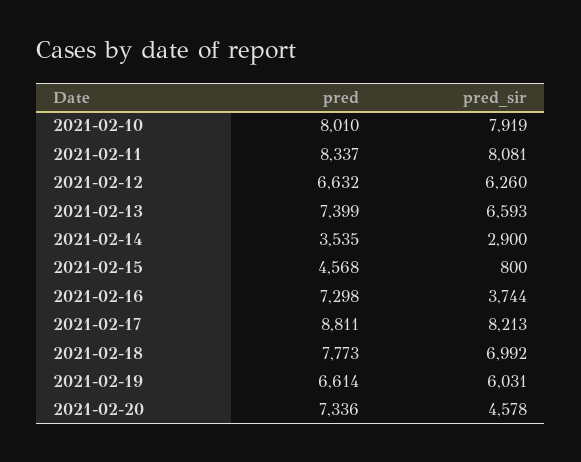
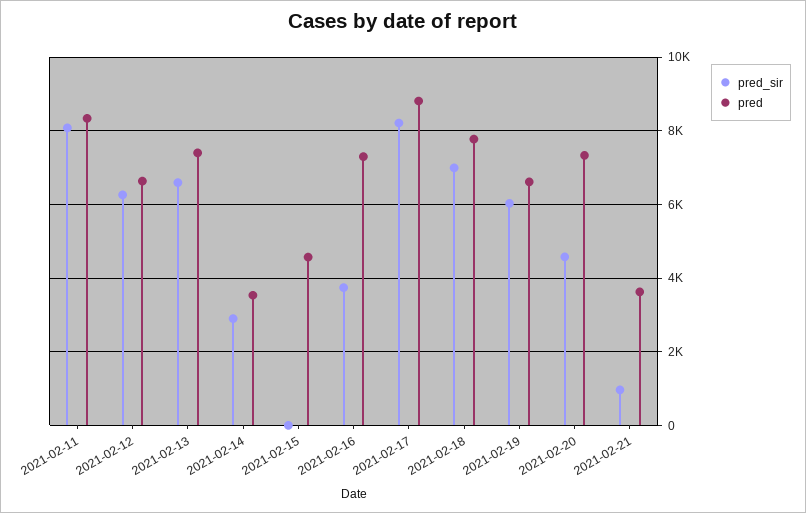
pred, 2021-02-10: 8010 -> none
pred_sir, 2021-02-10: 7919 -> none
pred_sir, 2021-02-15: 800 -> 0
pred_sir, 2021-02-21: none -> 1000
pred, 2021-02-21: none -> 3600

